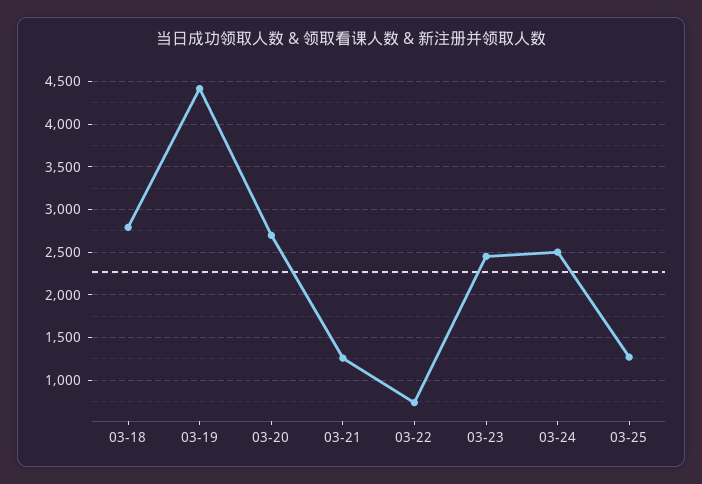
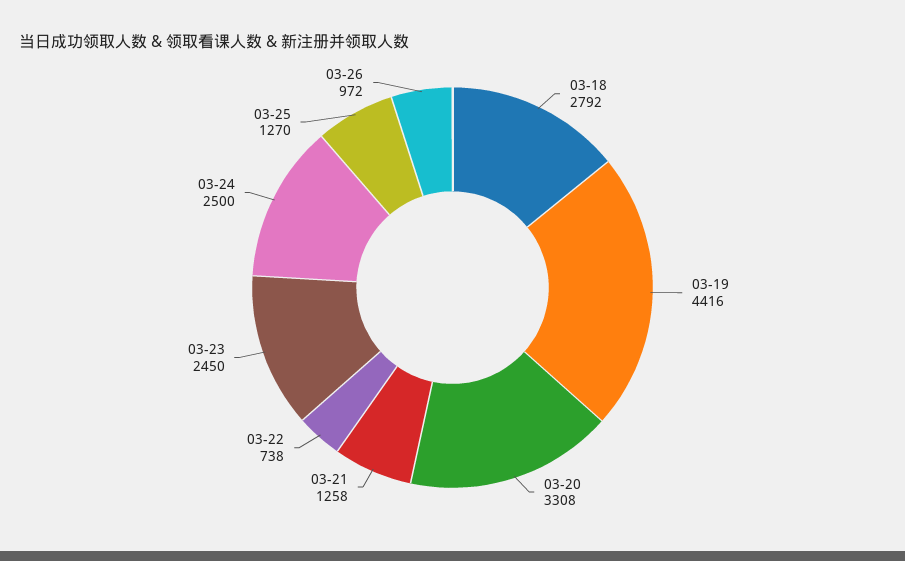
03-20: 2700 -> 3308
03-26: none -> 972

